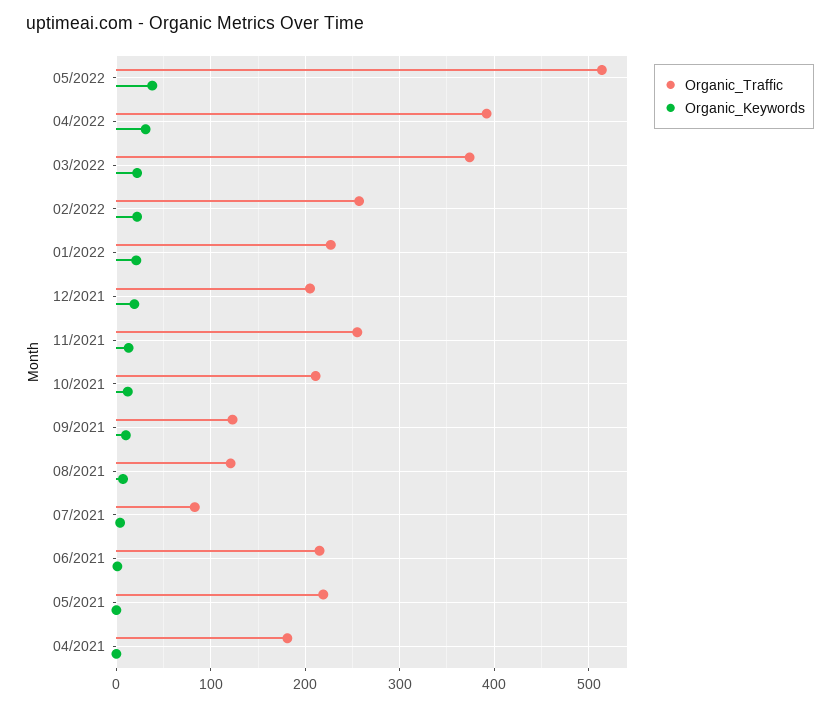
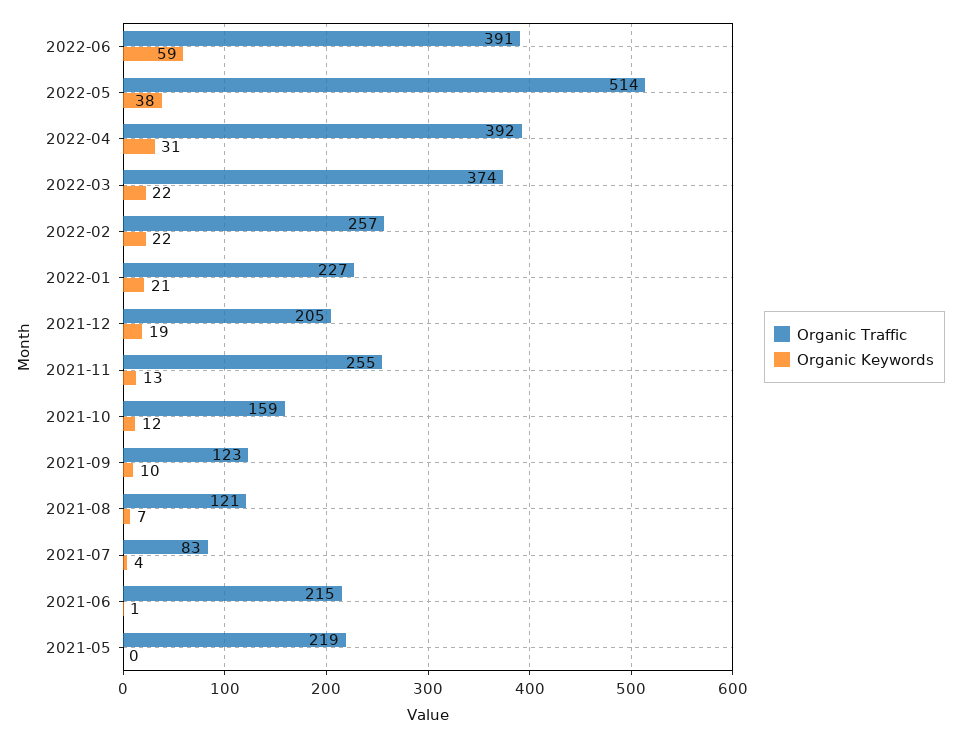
Organic_Traffic, 10/2021: 210 -> 159
Organic_Traffic, 04/2021: 180 -> none
Organic_Keywords, 04/2021: 0 -> none
Organic_Traffic, 2022-06: none -> 391
Organic_Keywords, 2022-06: none -> 59

